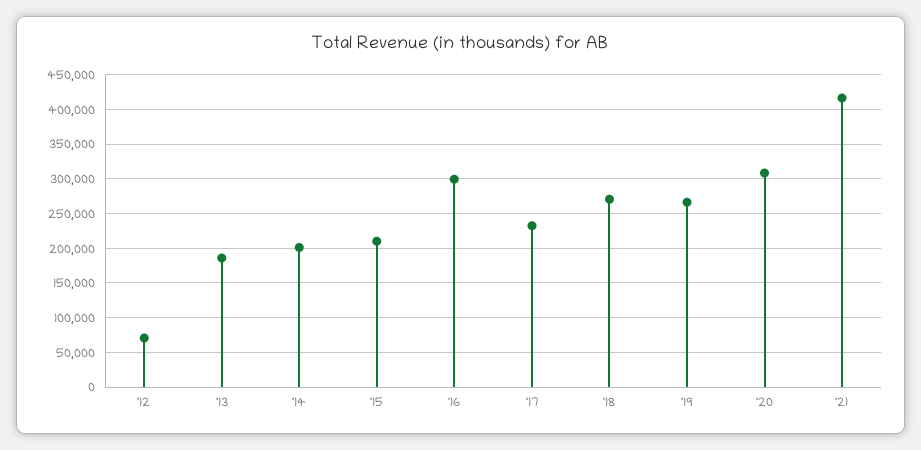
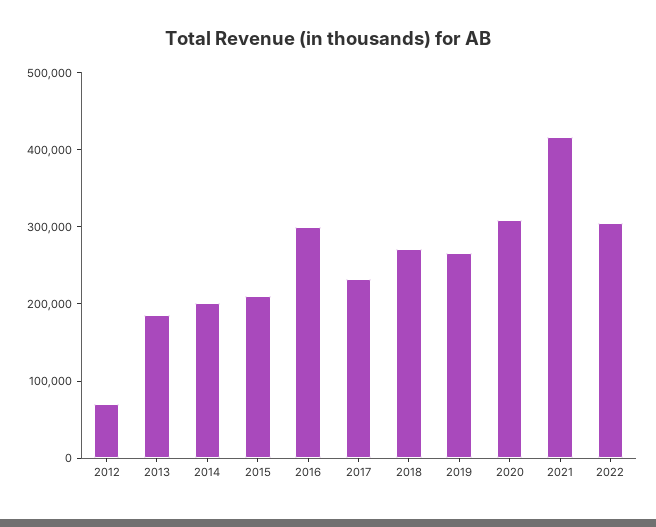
2022: none -> 300000

